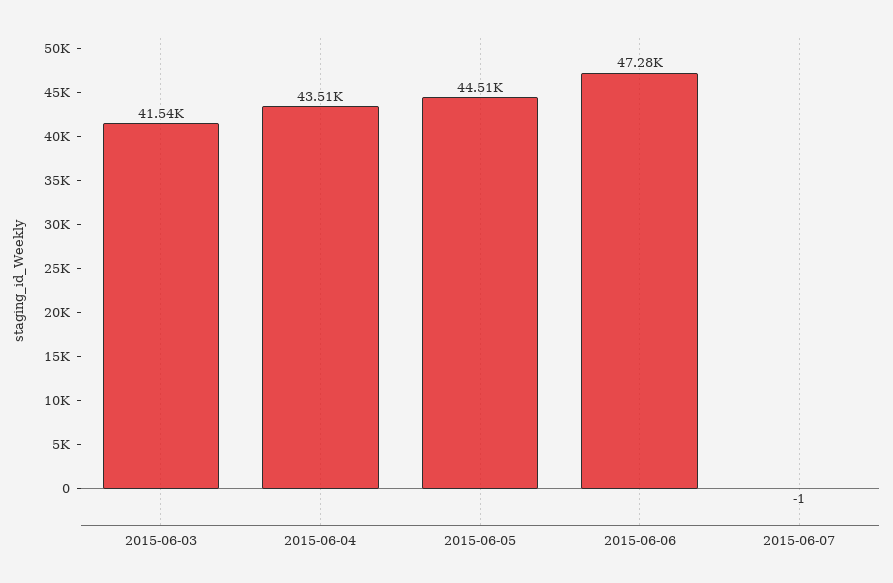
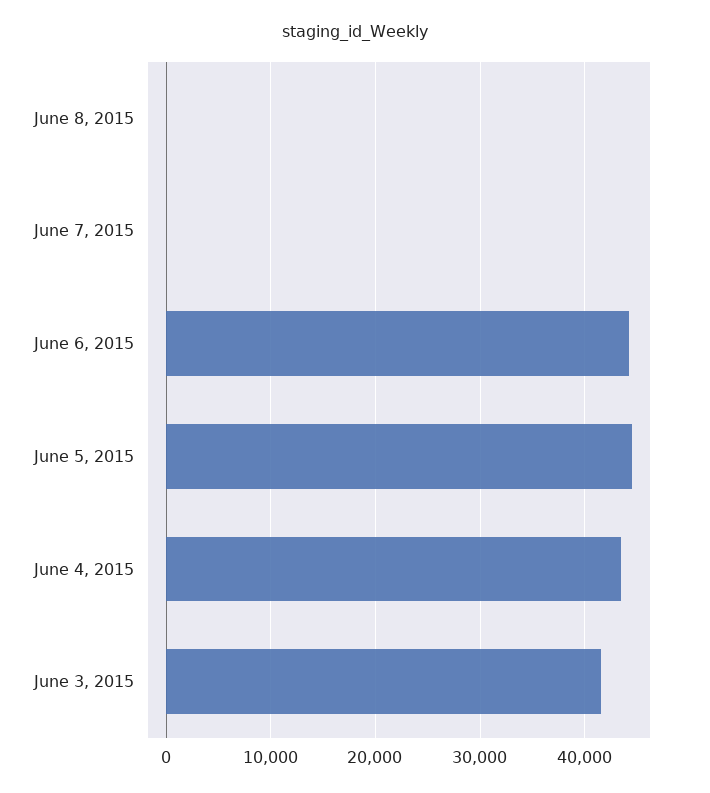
2015-06-06: 47280 -> 44000
June 8, 2015: none -> 0

